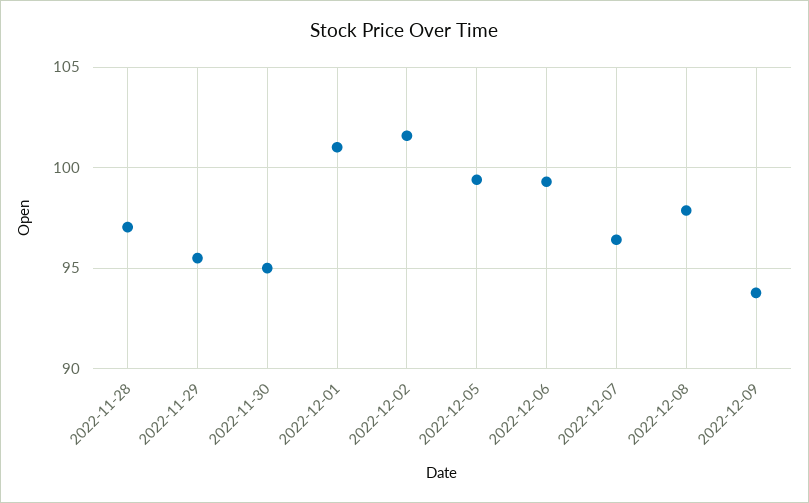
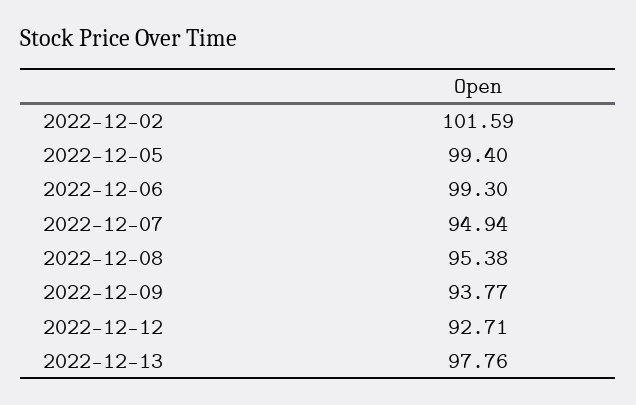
2022-11-28: 97 -> none
2022-11-29: 95.5 -> none
2022-11-30: 95 -> none
2022-12-01: 101 -> none
2022-12-07: 96.5 -> 94.94
2022-12-08: 98 -> 95.38
2022-12-12: none -> 92.71
2022-12-13: none -> 97.76

